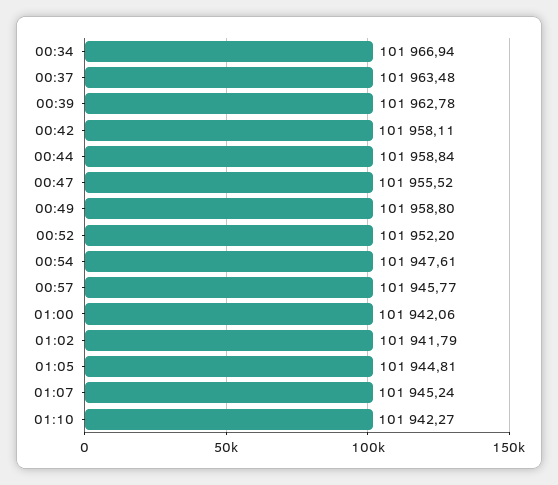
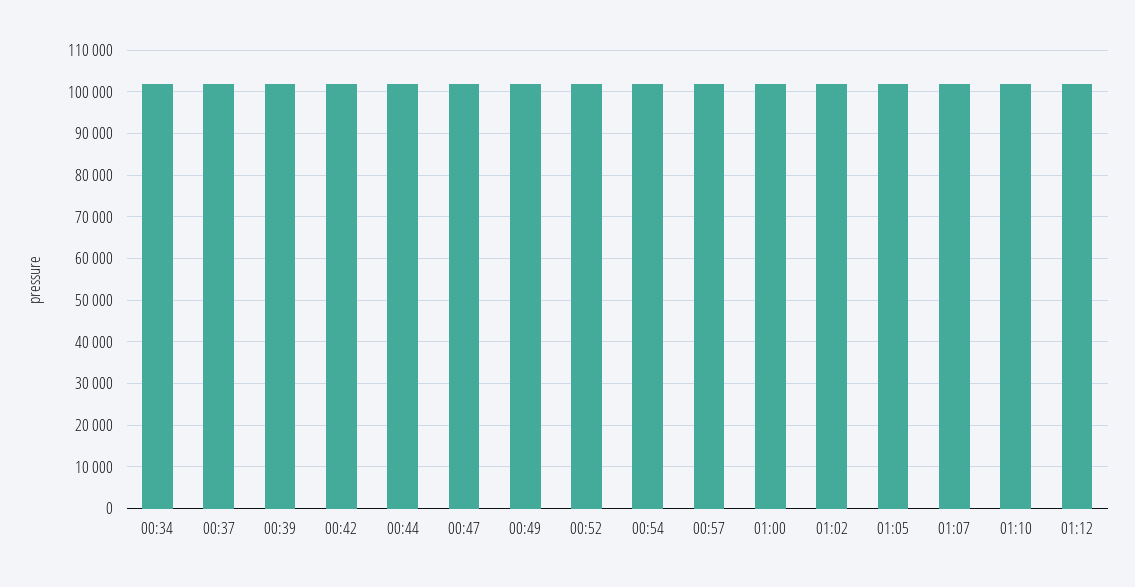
01:12: none -> 102000

